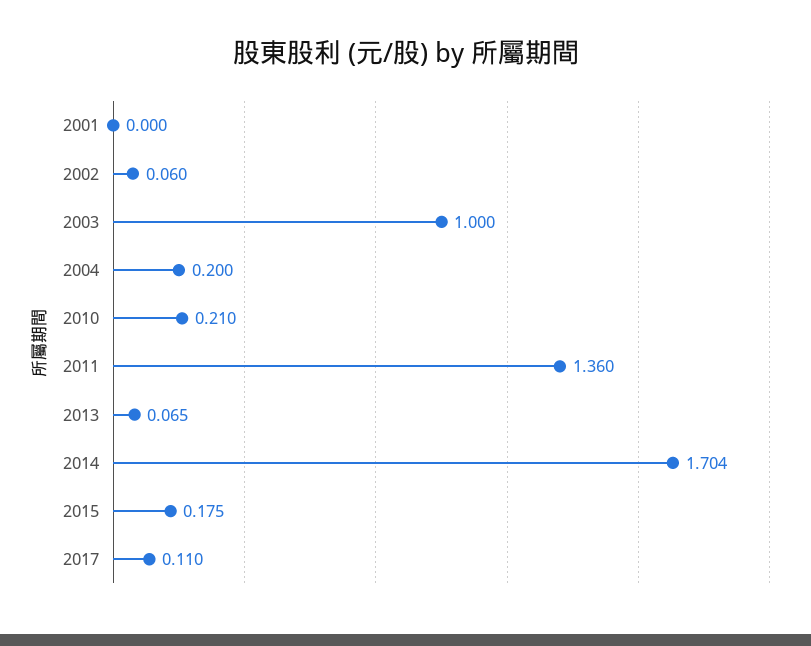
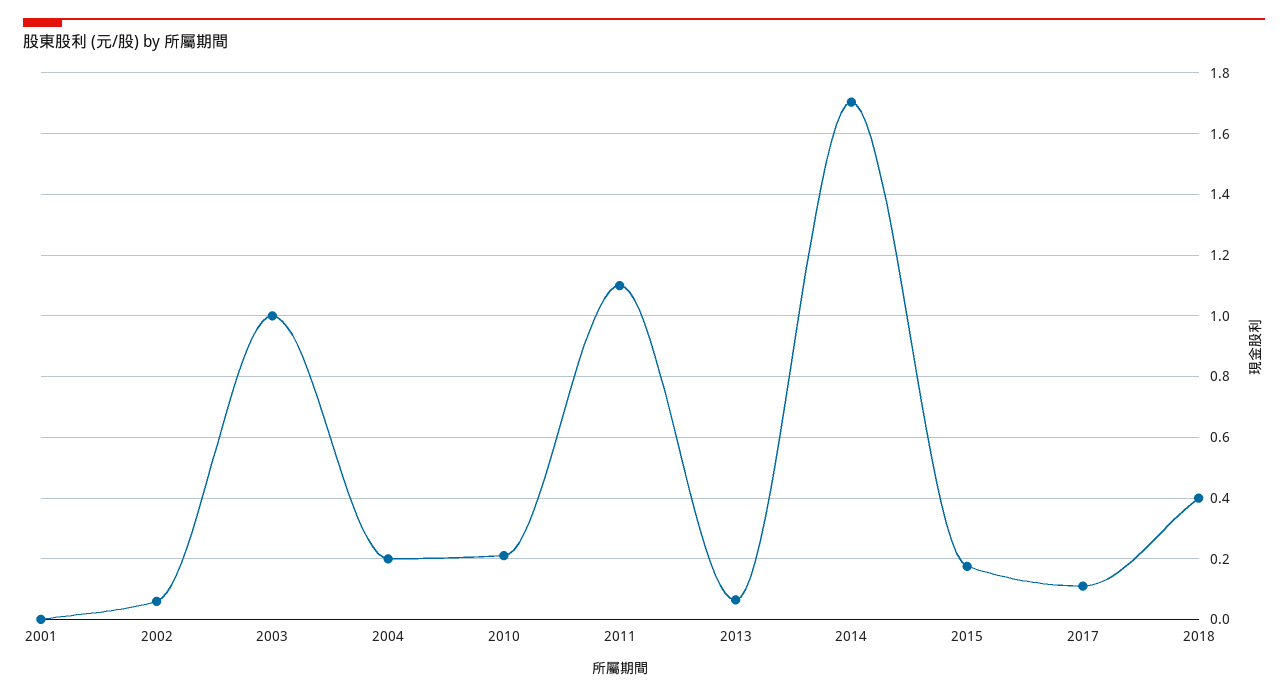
2011: 1.36 -> 1.1
2018: none -> 0.4

